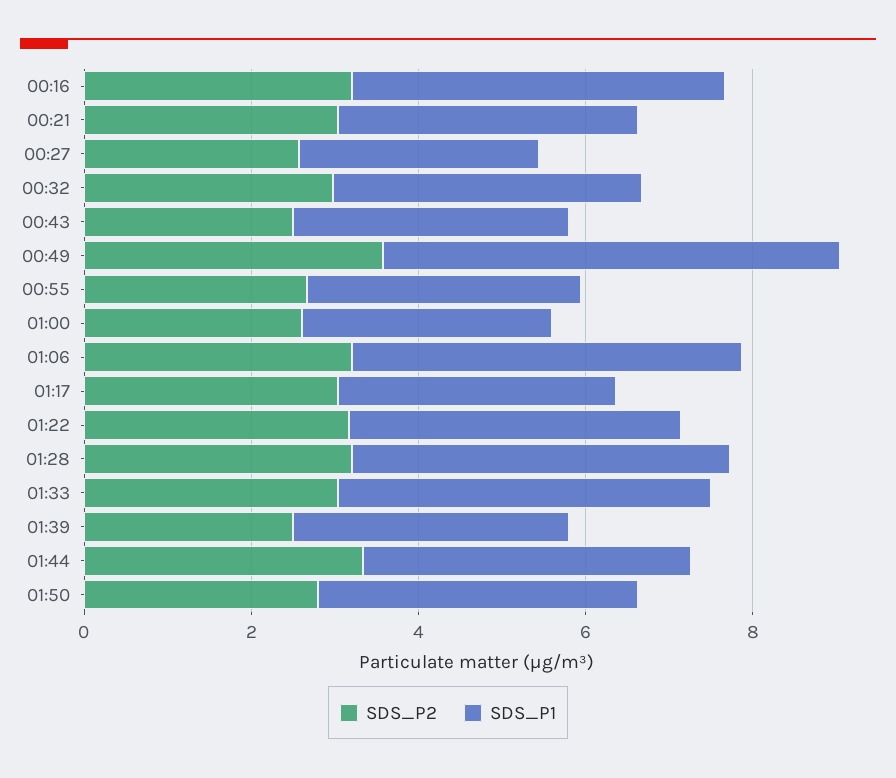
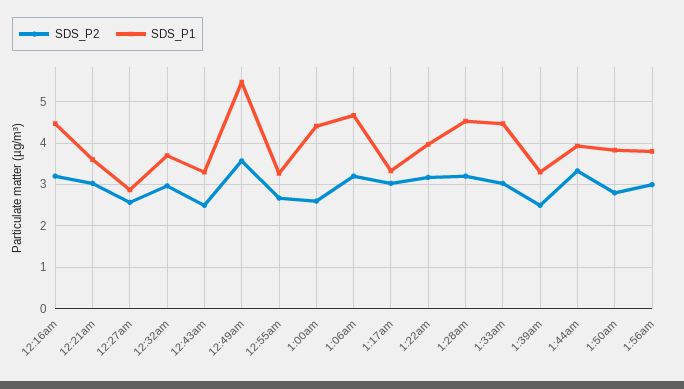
SDS_P1, 01:00: 3 -> 4.4
SDS_P2, 1:56am: none -> 3
SDS_P1, 1:56am: none -> 3.8

